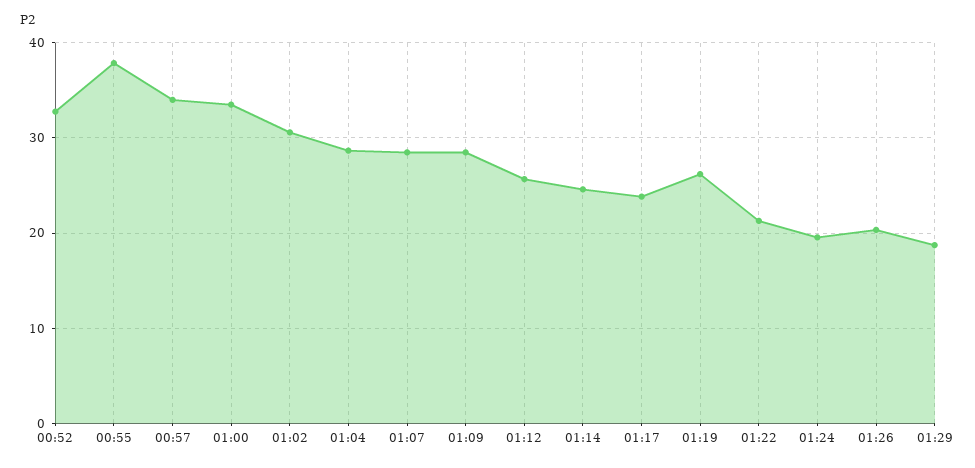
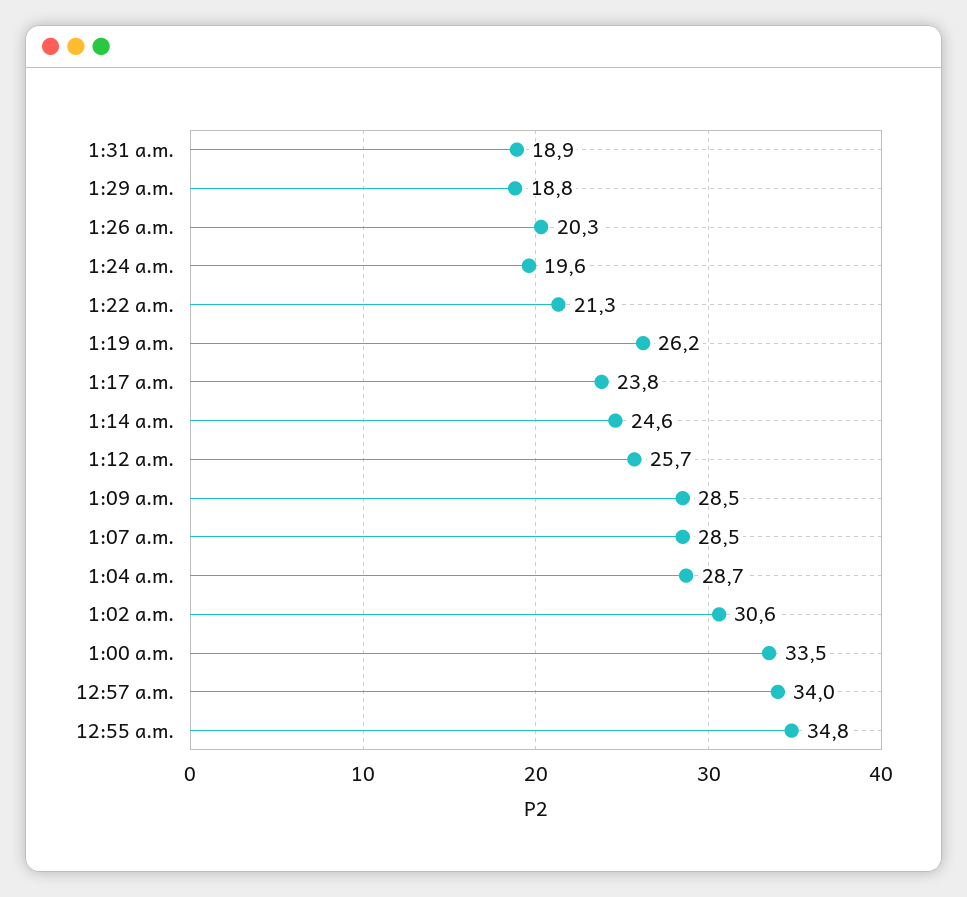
00:52: 33 -> none
00:55: 38 -> 34.8
1:31 a.m.: none -> 18.9

